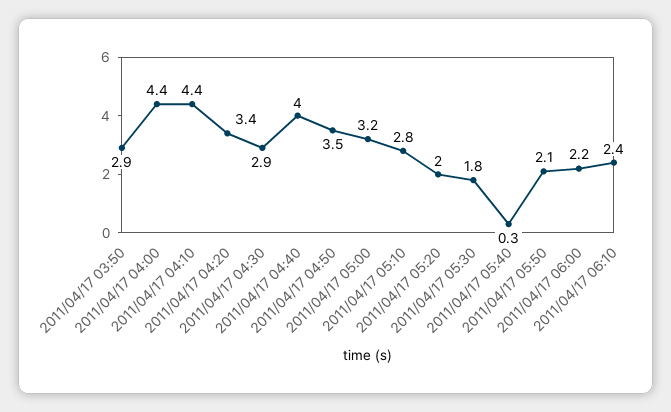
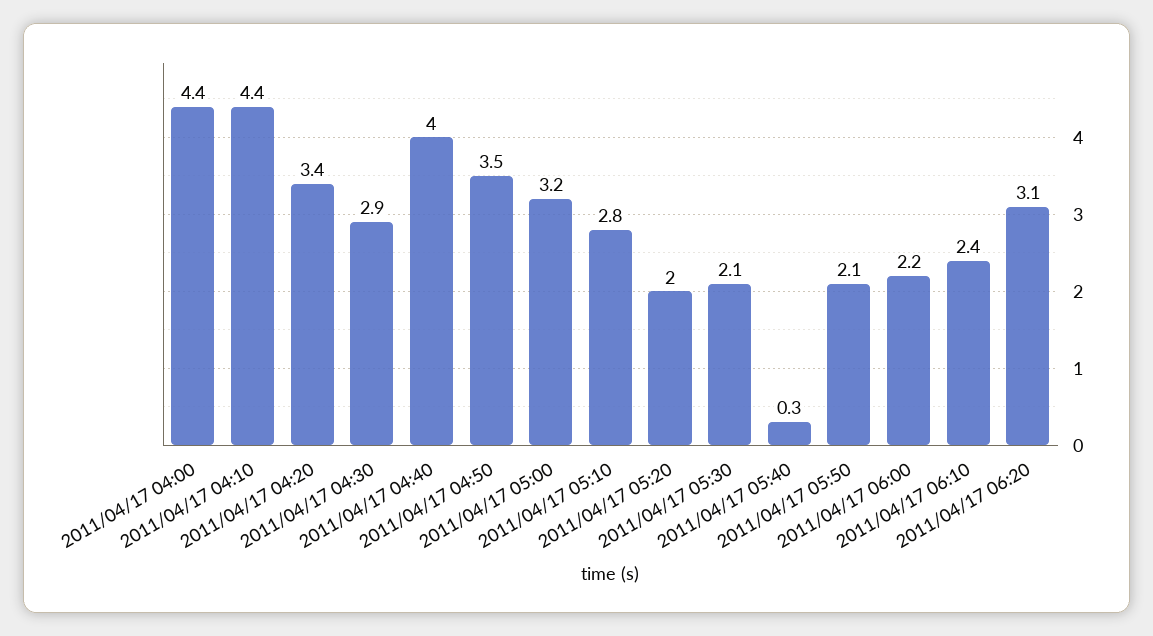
2011/04/17 03:50: 2.9 -> none
2011/04/17 05:30: 1.8 -> 2.1
2011/04/17 06:20: none -> 3.1

